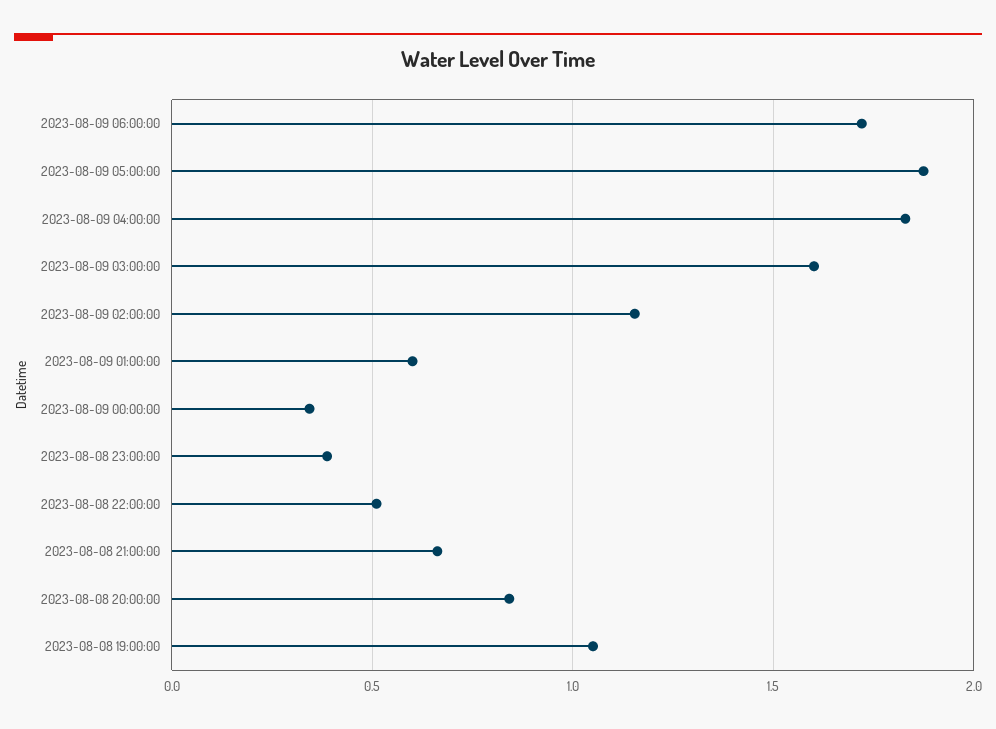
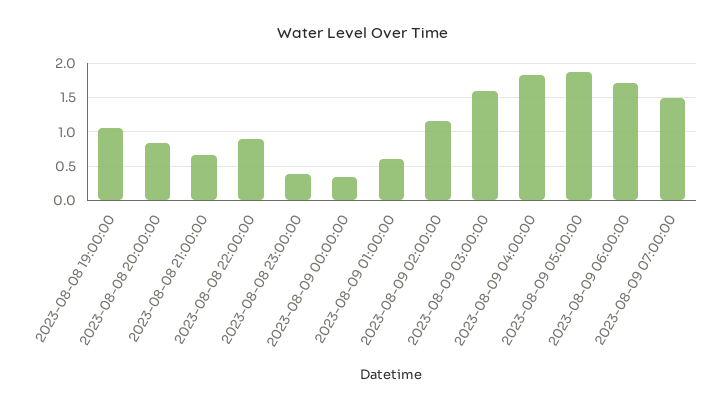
2023-08-08 22:00:00: 0.5 -> 0.9
2023-08-09 07:00:00: none -> 1.5

